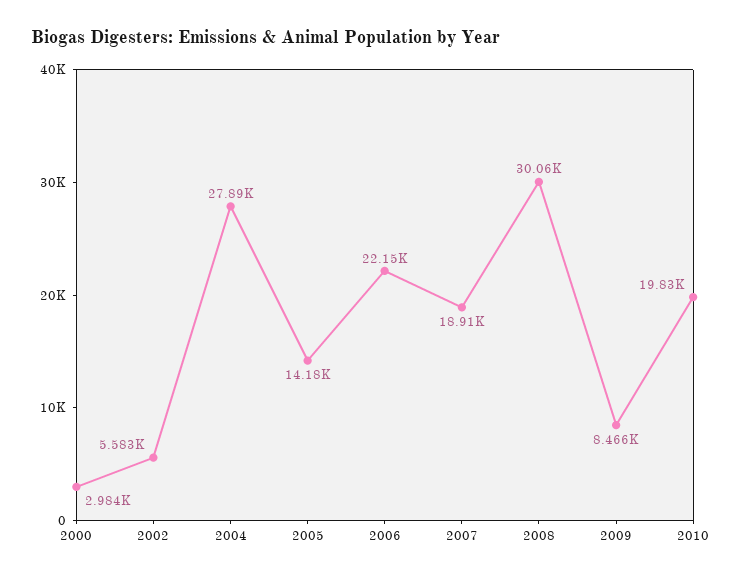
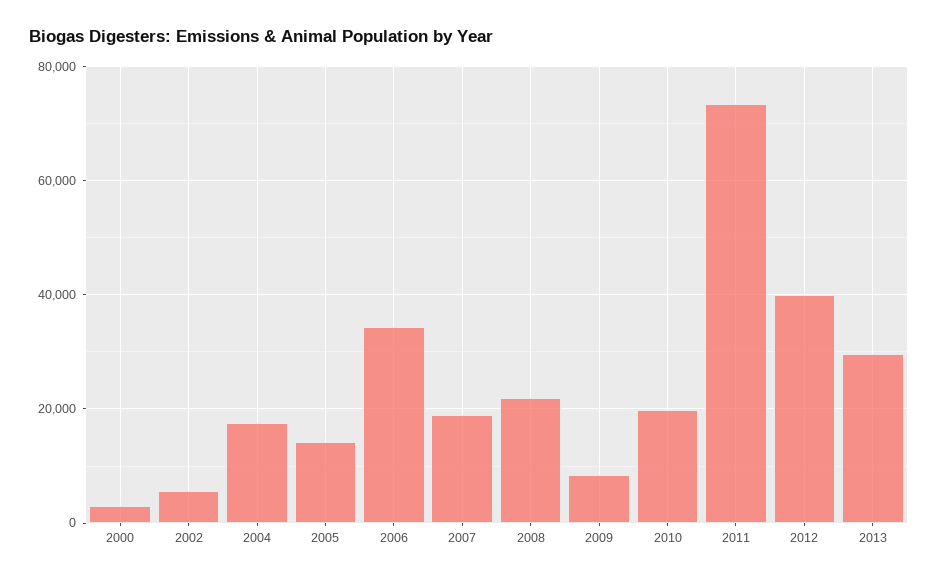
2004: 27890 -> 18000
2006: 22150 -> 34000
2008: 30060 -> 22000
2011: none -> 74000
2012: none -> 40000
2013: none -> 30000

